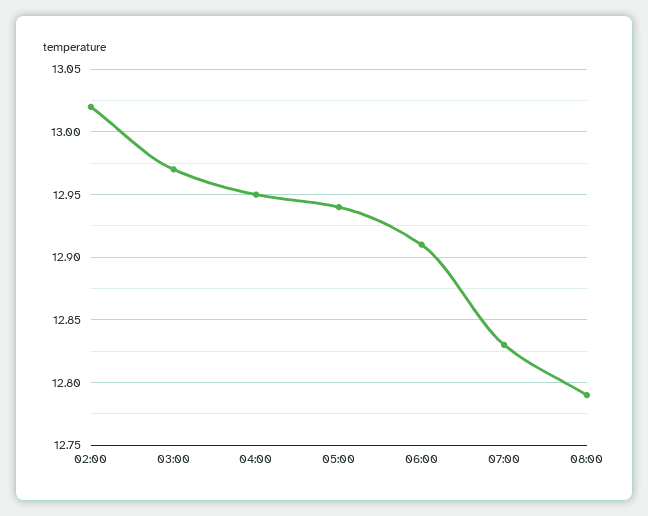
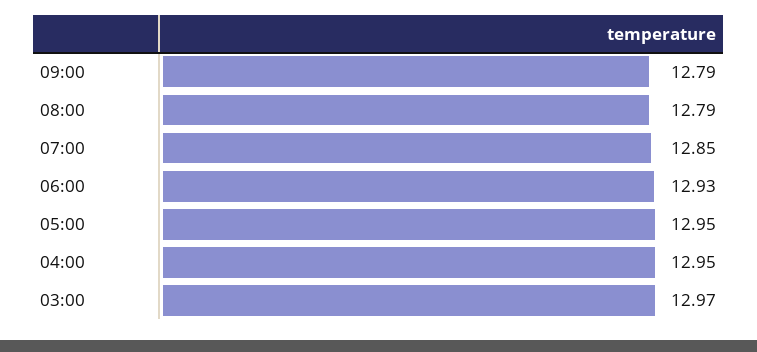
02:00: 13.02 -> none
05:00: 12.94 -> 12.95
06:00: 12.91 -> 12.93
07:00: 12.83 -> 12.85
09:00: none -> 12.79

